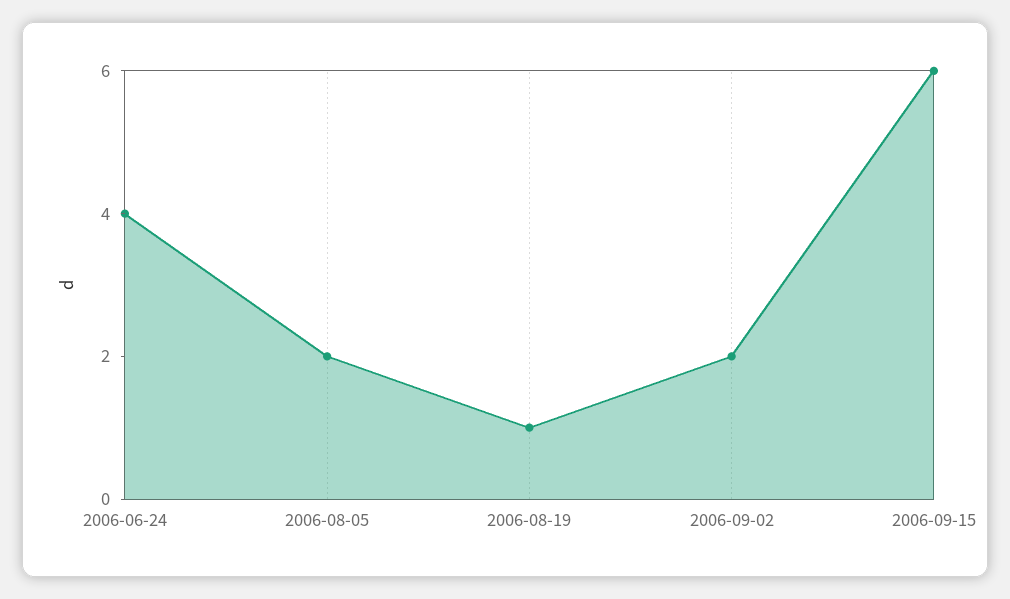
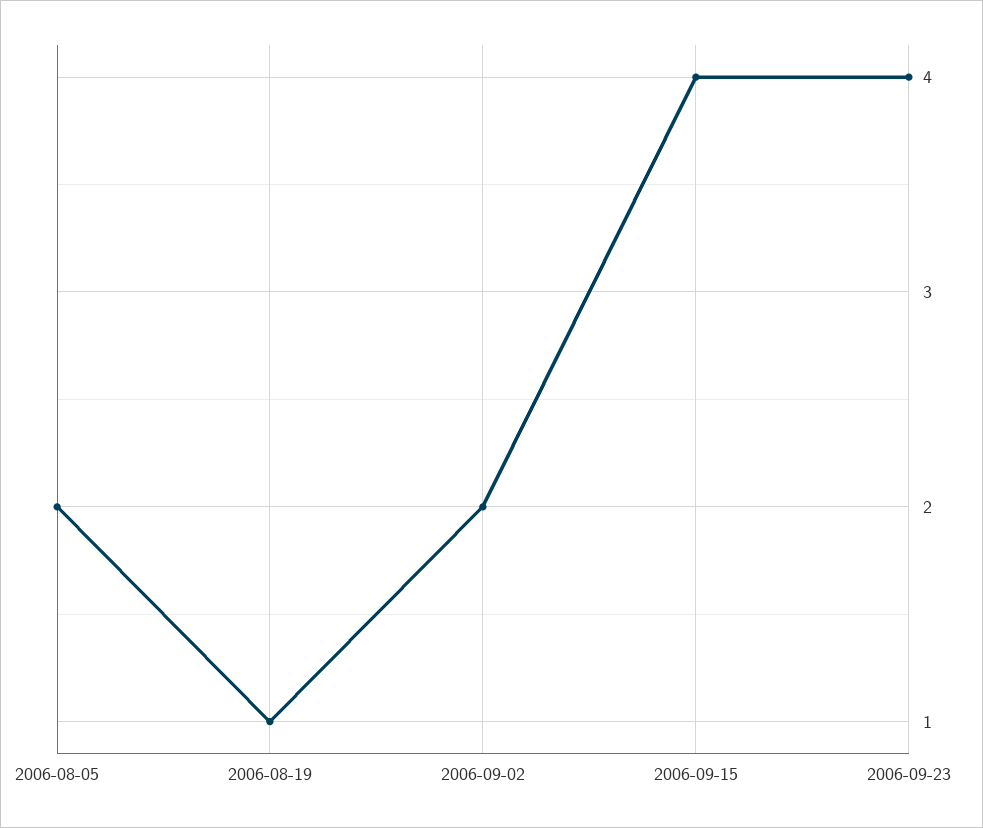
2006-06-24: 4 -> none
2006-09-15: 6 -> 4
2006-09-23: none -> 4

